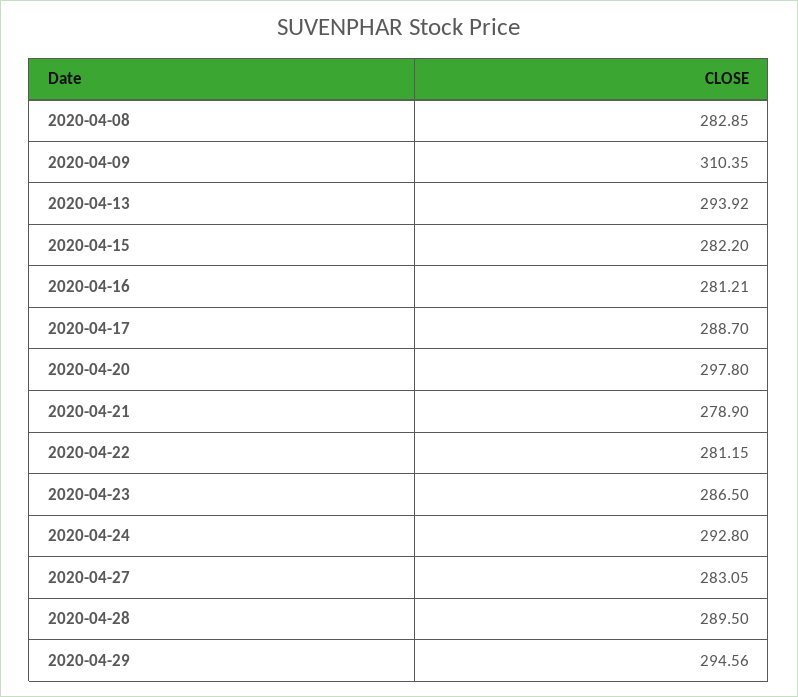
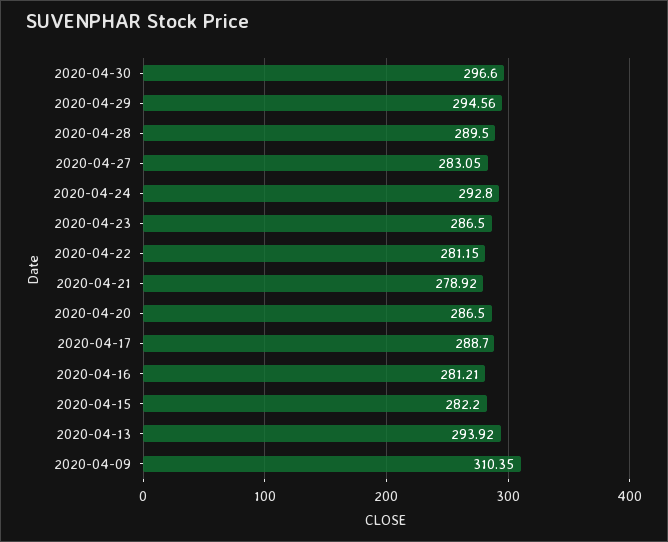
2020-04-08: 282.85 -> none
2020-04-20: 297.8 -> 286.5
2020-04-21: 278.9 -> 278.92
2020-04-30: none -> 296.6

